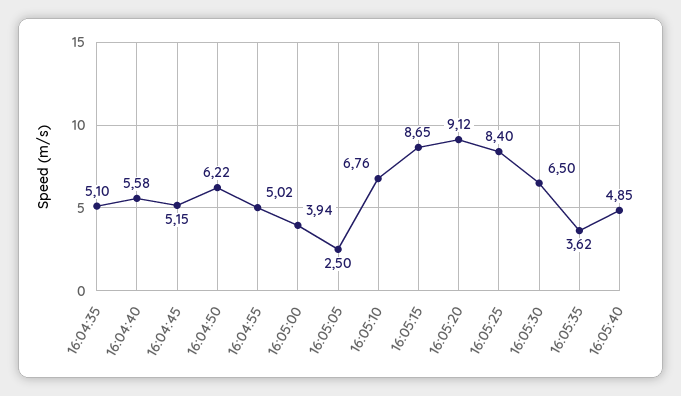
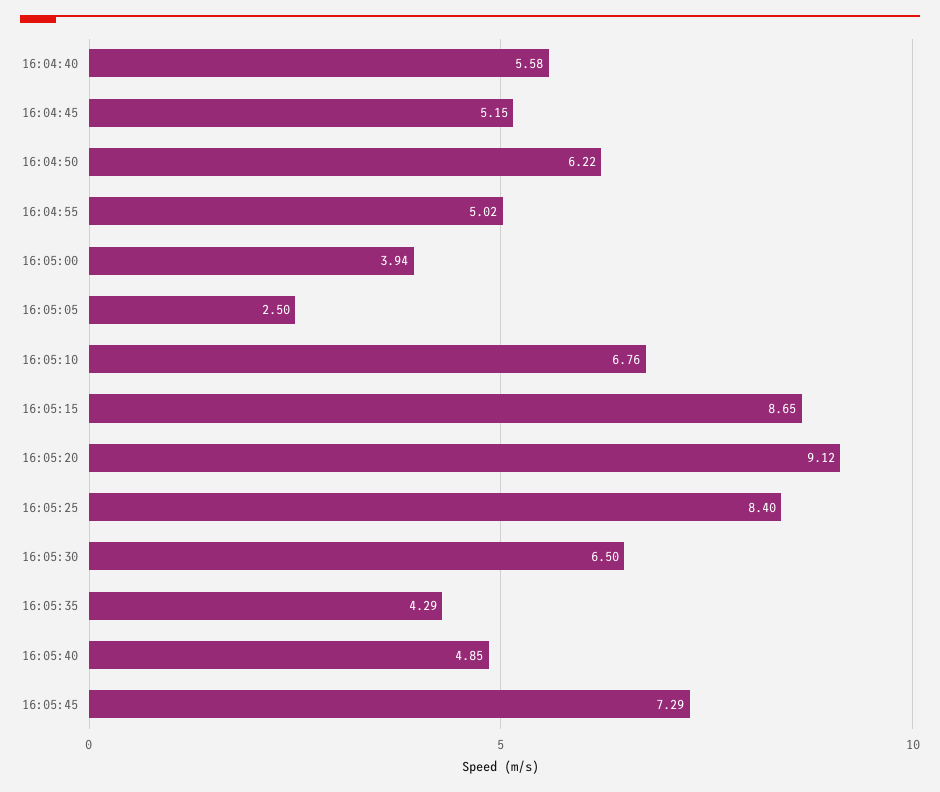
16:04:35: 5.1 -> none
16:05:35: 3.62 -> 4.29
16:05:45: none -> 7.29

